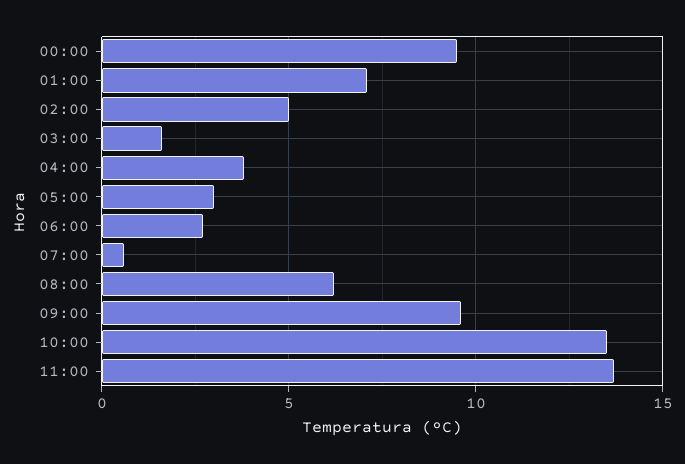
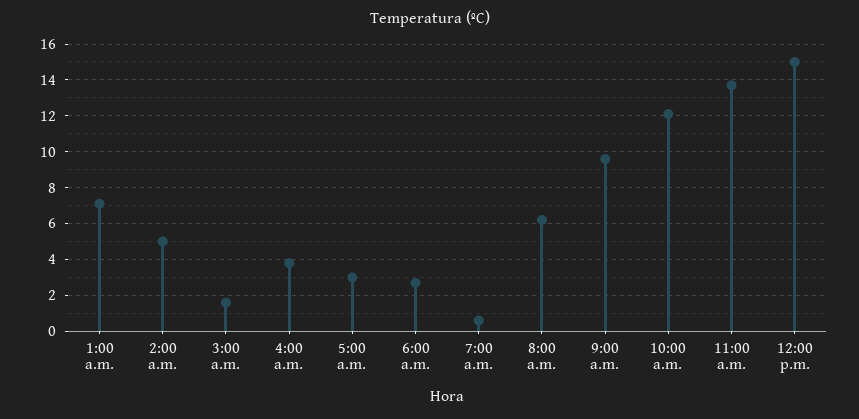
00:00: 9.5 -> none
10:00: 13.5 -> 12
12:00 p.m.: none -> 15

